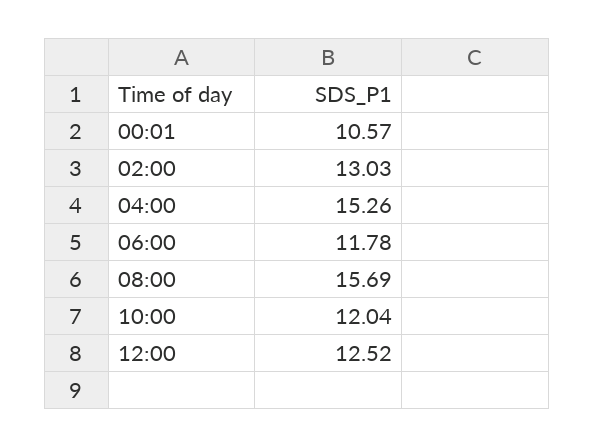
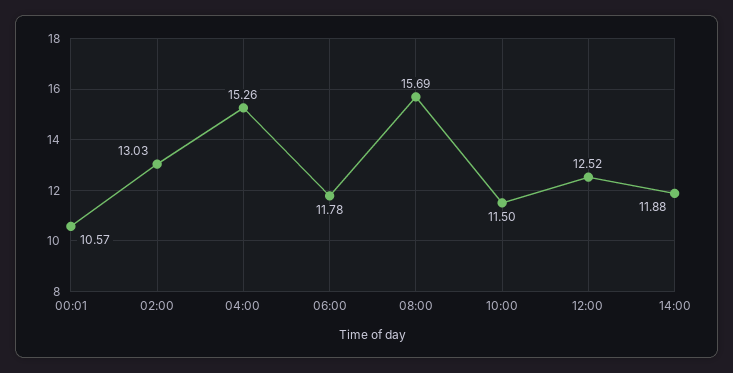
10:00: 12.04 -> 11.5
14:00: none -> 11.88

